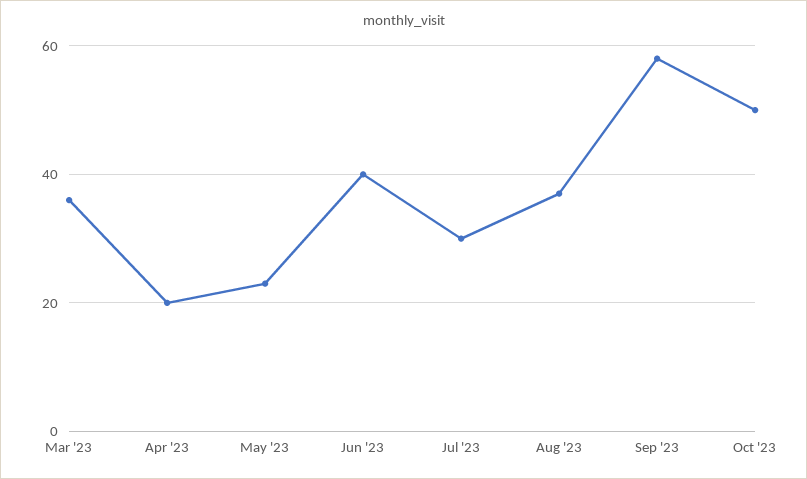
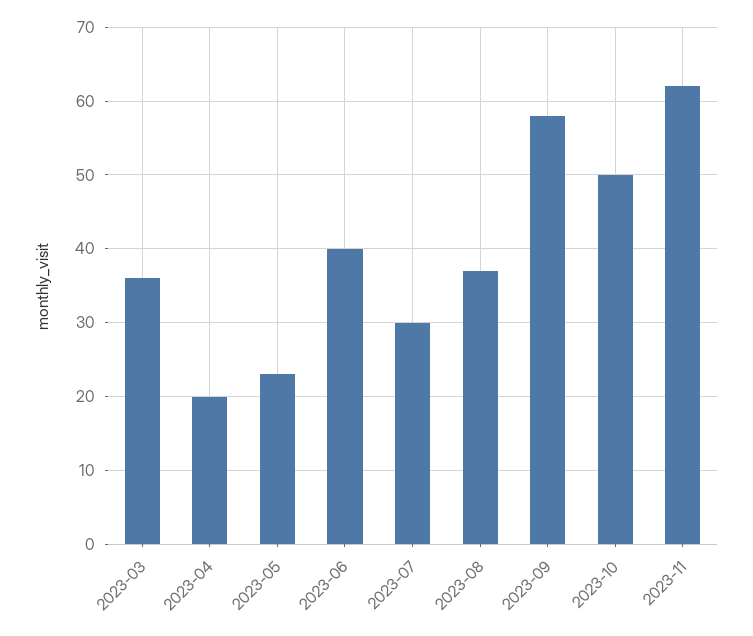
2023-11: none -> 62

